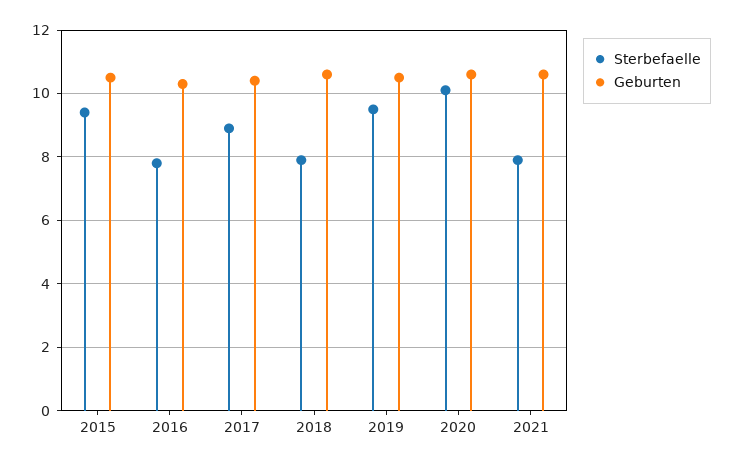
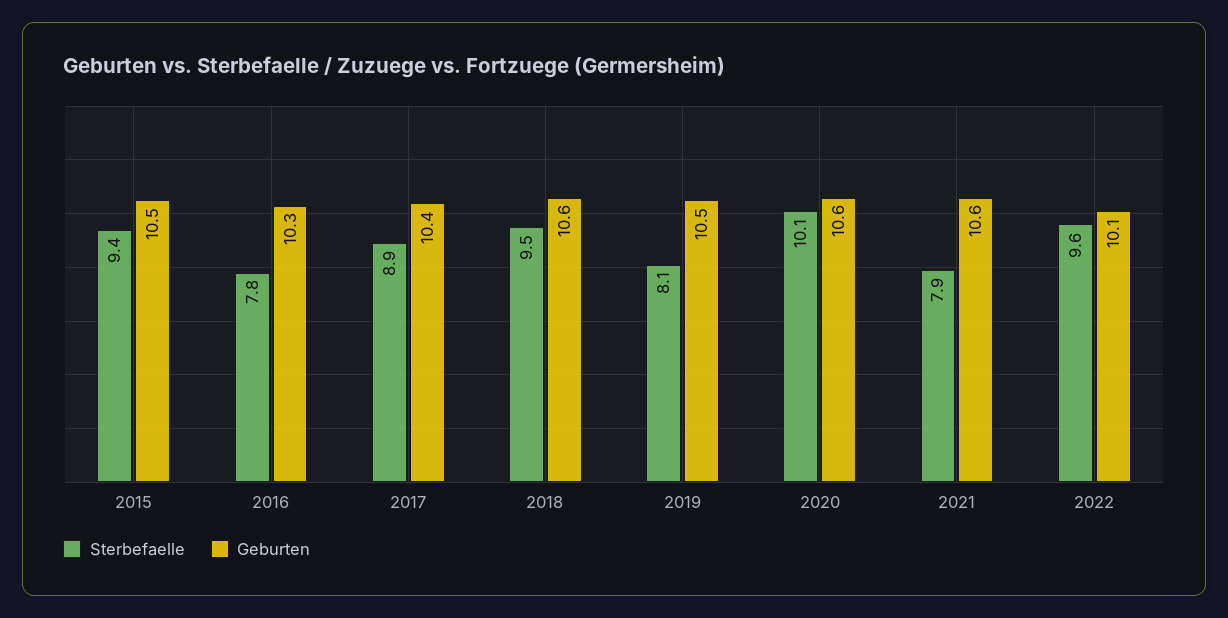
Sterbefaelle, 2018: 8 -> 9.5
Sterbefaelle, 2019: 9.5 -> 8.1
Sterbefaelle, 2022: none -> 9.6
Geburten, 2022: none -> 10.1

